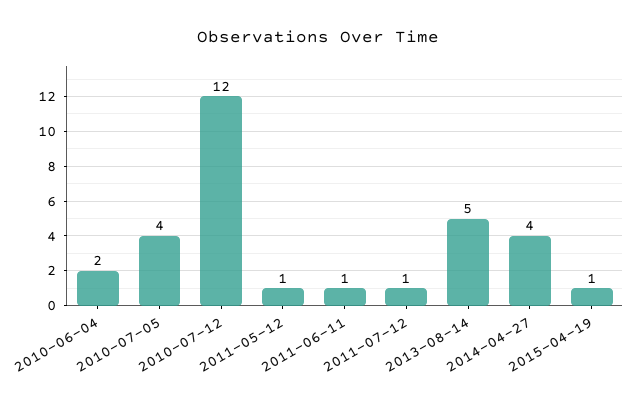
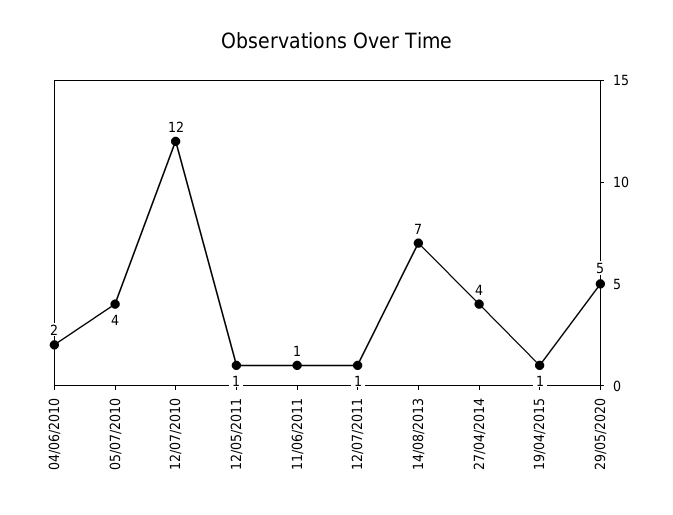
2013-08-14: 5 -> 7
29/05/2020: none -> 5

